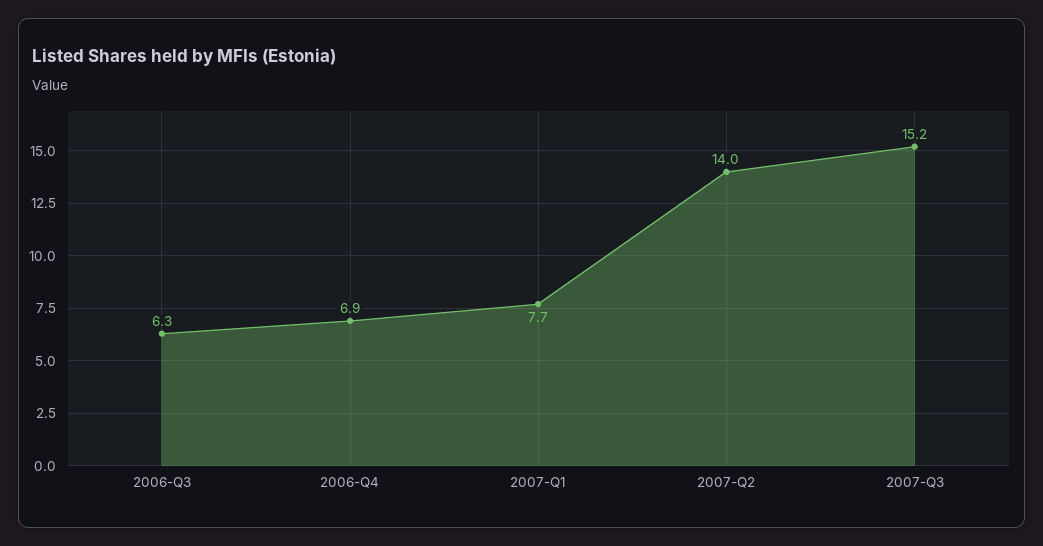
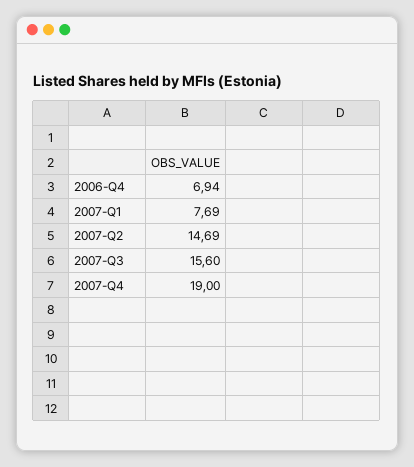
2006-Q3: 6.3 -> none
2007-Q2: 14 -> 14.69
2007-Q3: 15.2 -> 15.6
2007-Q4: none -> 19

